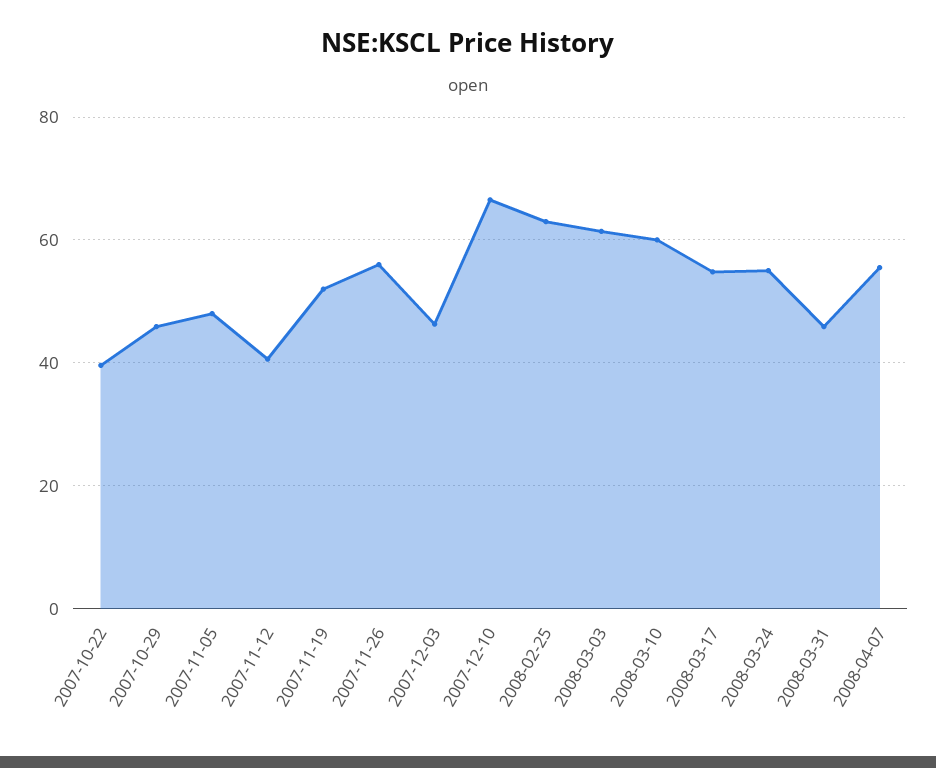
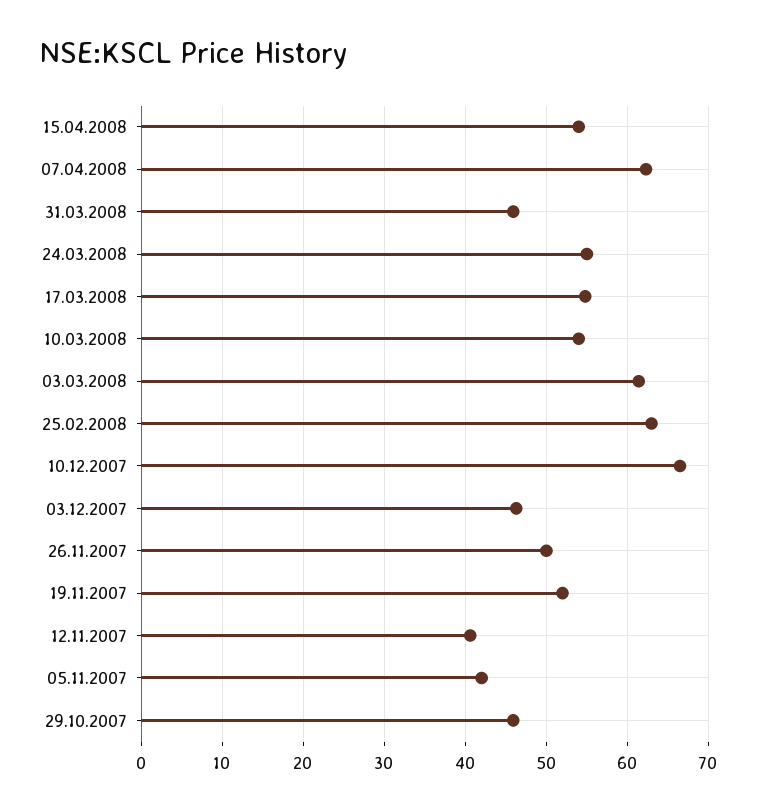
2007-10-22: 40 -> none
2007-11-05: 48 -> 42
2007-11-26: 56 -> 50
2008-03-10: 60 -> 54
2008-04-07: 56 -> 62
15.04.2008: none -> 54

